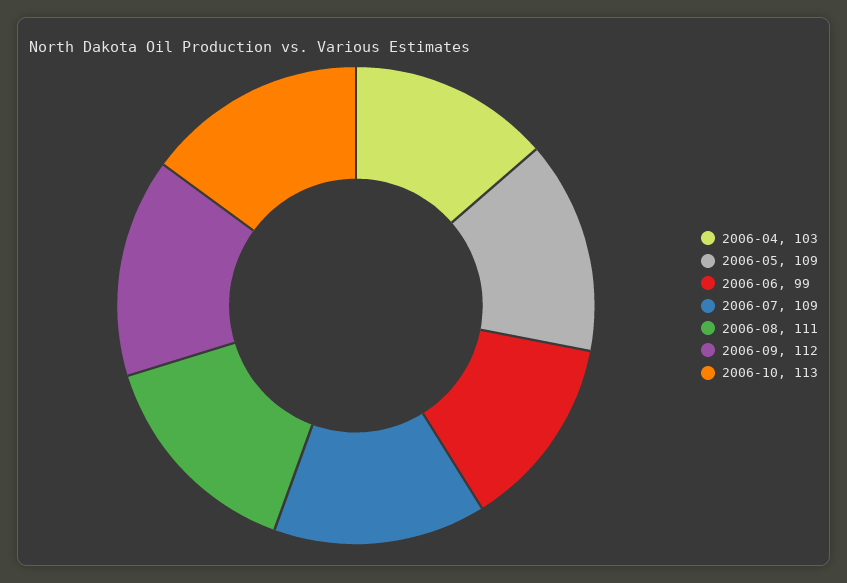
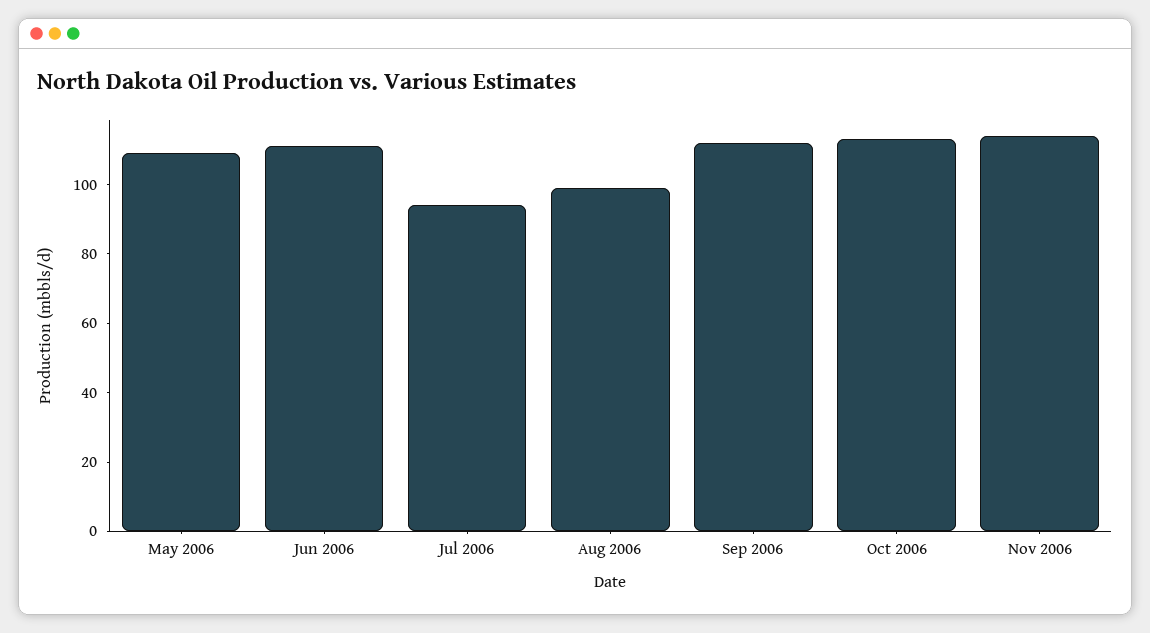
2006-04: 103 -> none
2006-06: 99 -> 110
2006-07: 109 -> 95
2006-08: 111 -> 100
Nov 2006: none -> 115

